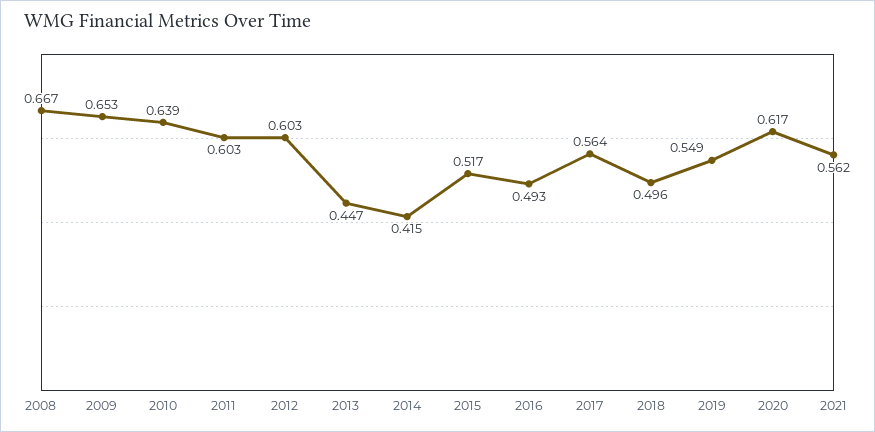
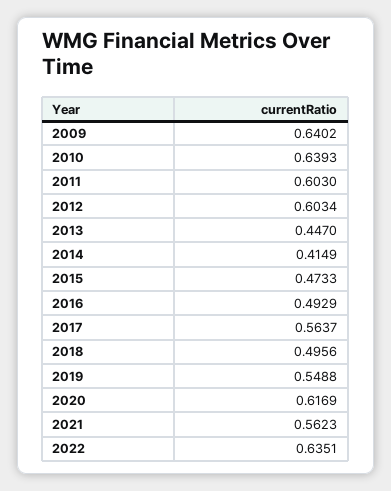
2008: 0.667 -> none
2009: 0.653 -> 0.6402
2015: 0.517 -> 0.4733
2022: none -> 0.6351

